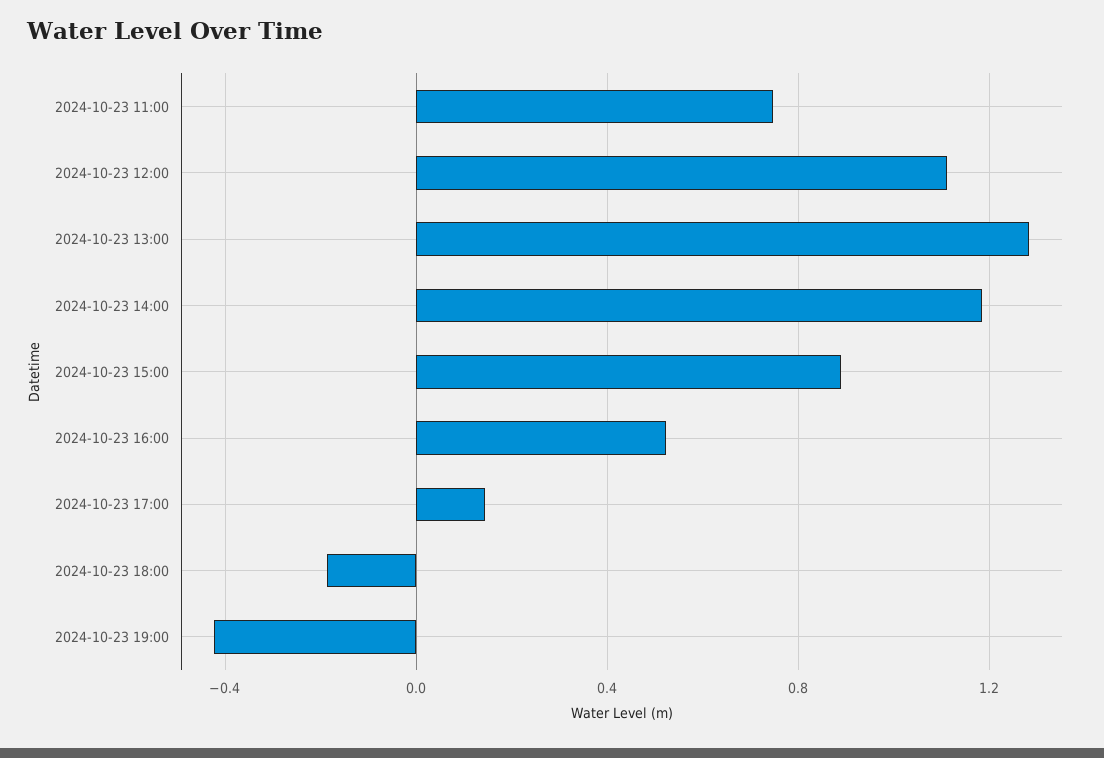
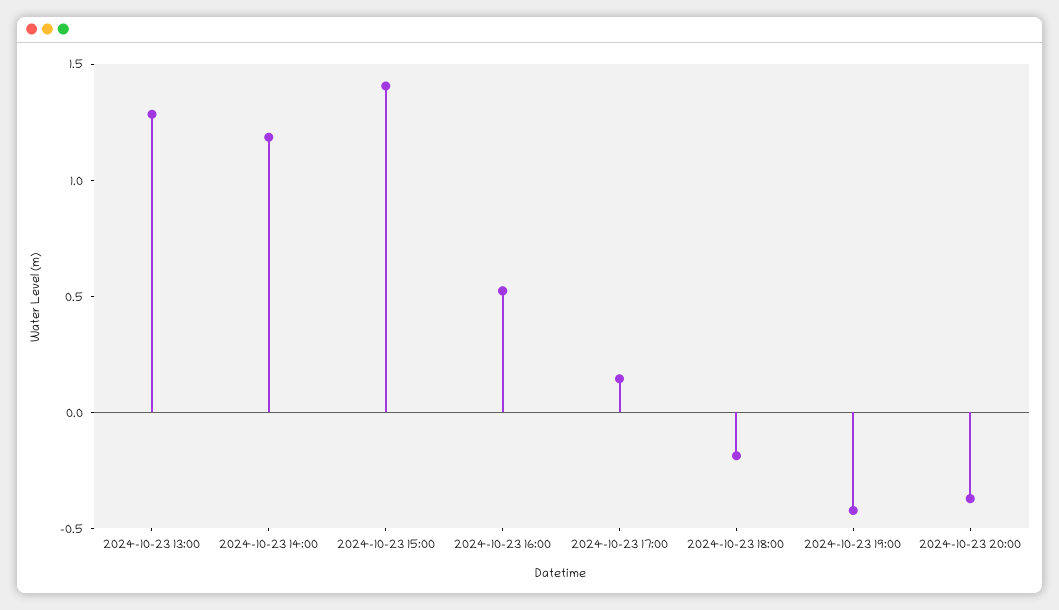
2024-10-23 11:00: 0.75 -> none
2024-10-23 12:00: 1.1 -> none
2024-10-23 15:00: 0.9 -> 1.4
2024-10-23 20:00: none -> -0.4

